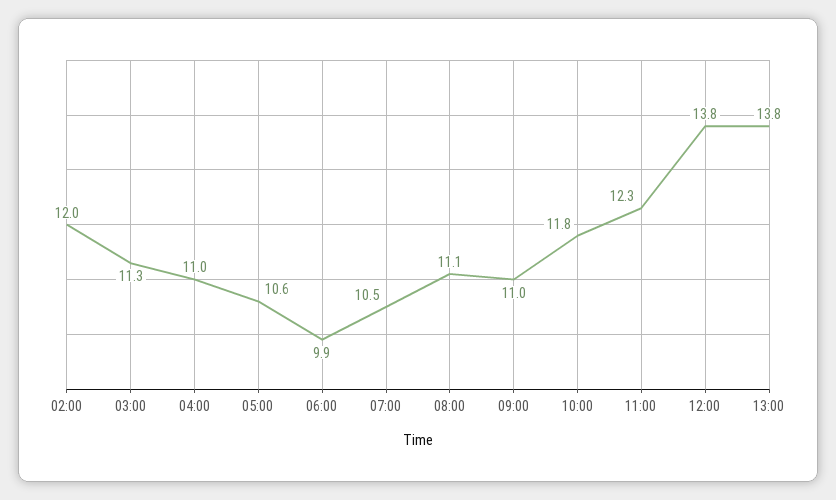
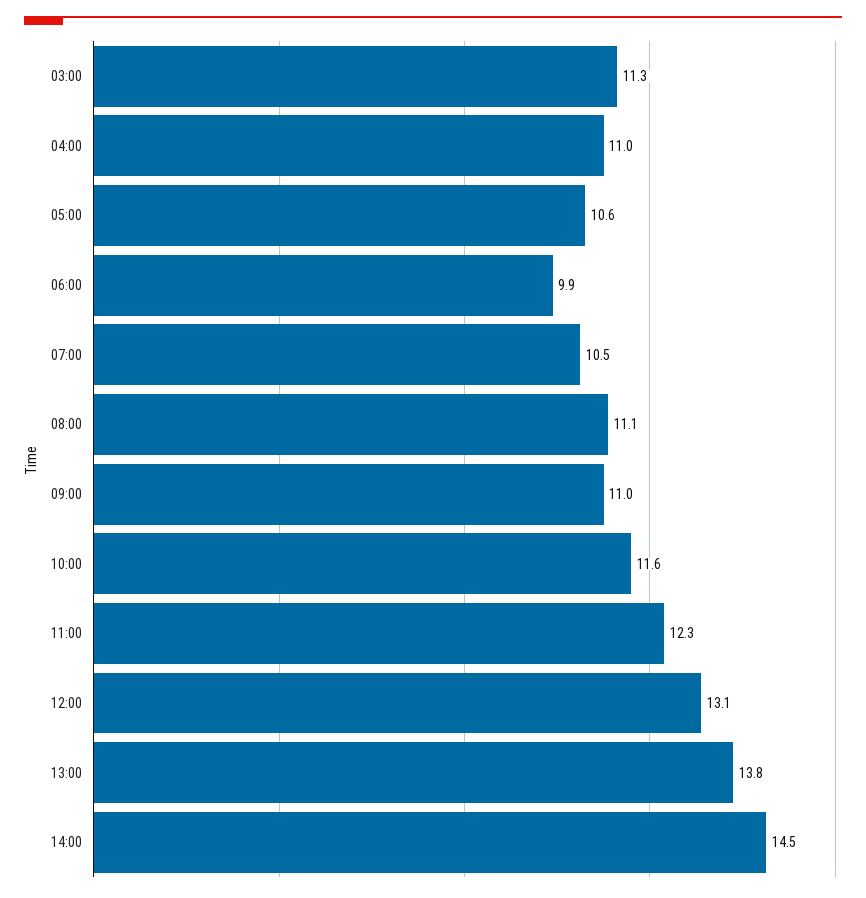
02:00: 12 -> none
10:00: 11.8 -> 11.6
12:00: 13.8 -> 13.1
14:00: none -> 14.5

